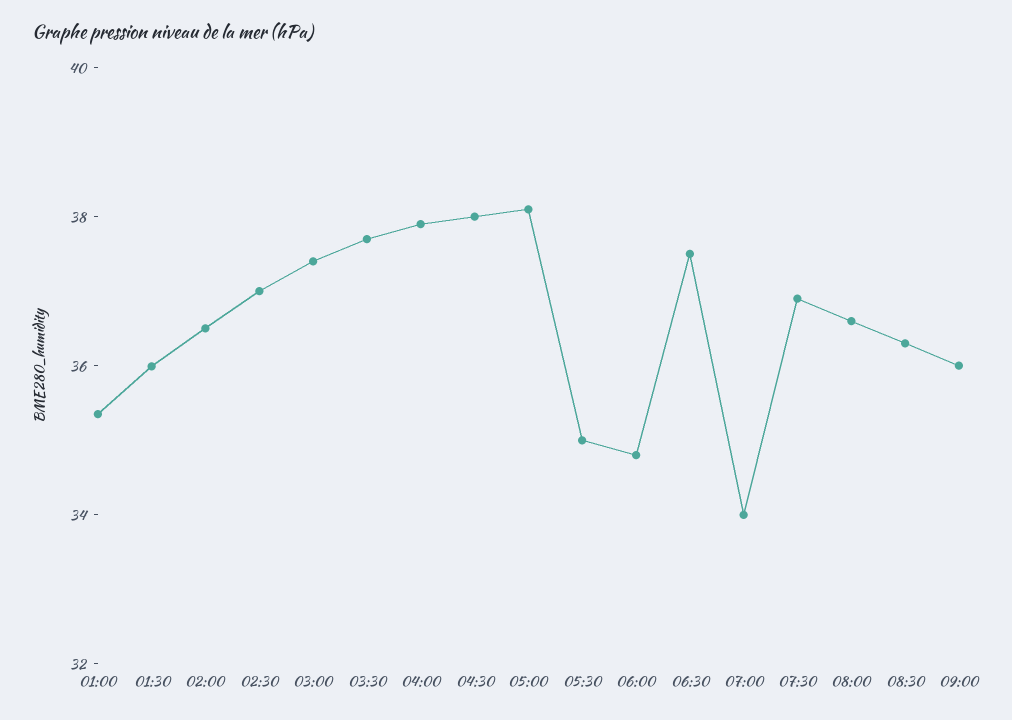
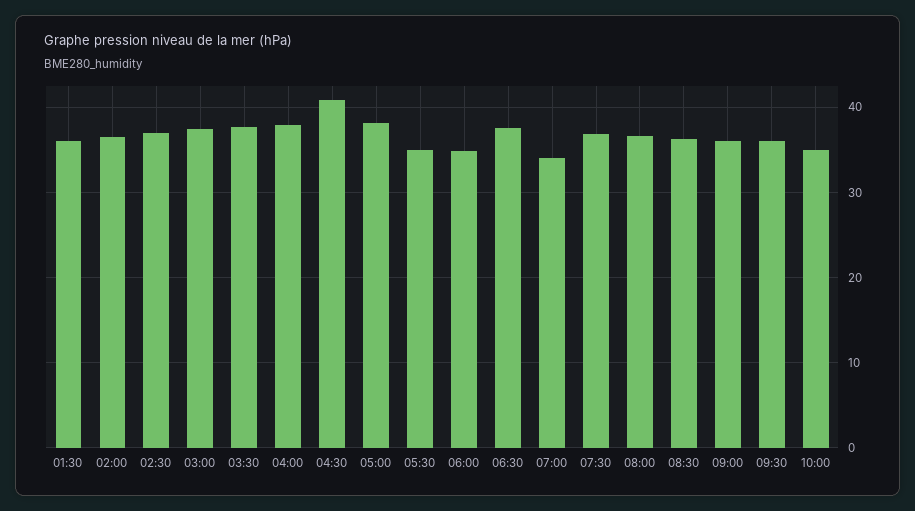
01:00: 35.5 -> none
04:30: 38 -> 41
09:30: none -> 36
10:00: none -> 35

